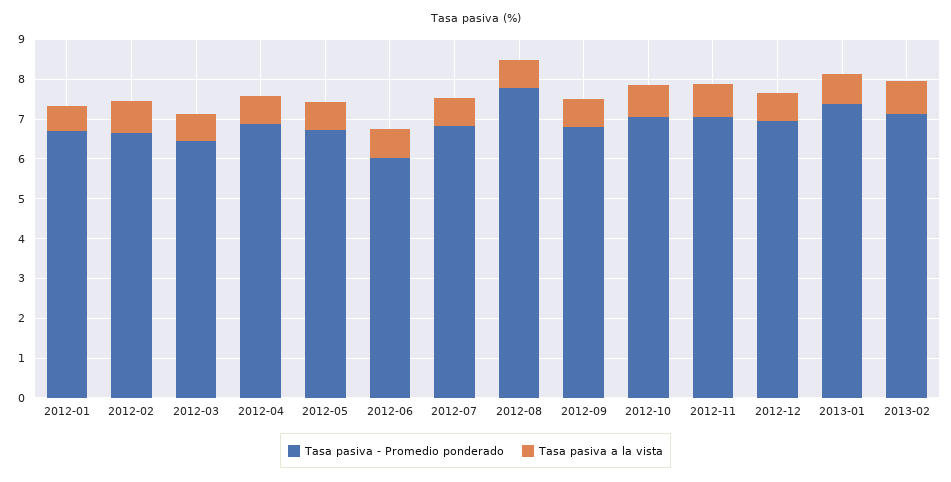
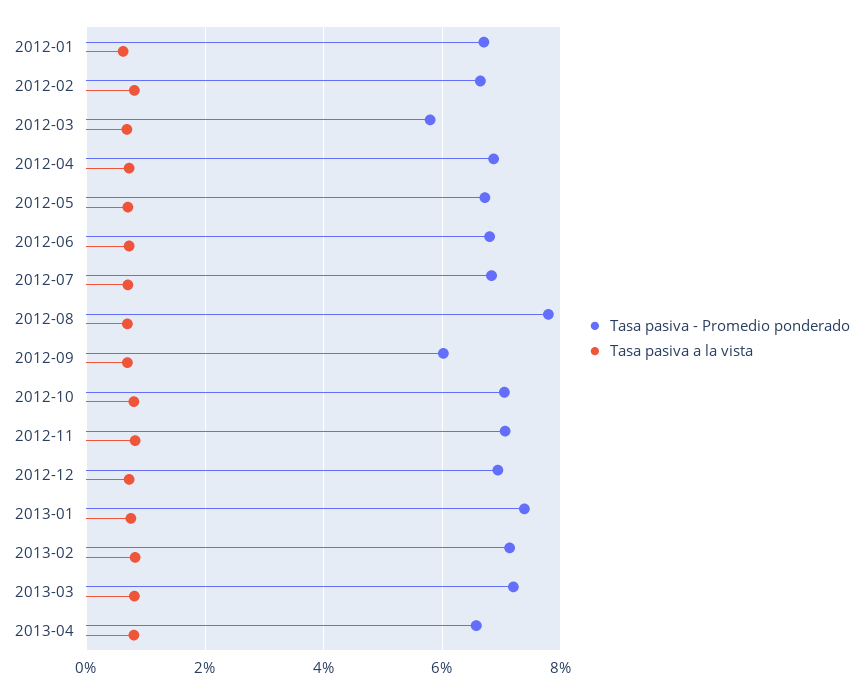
Tasa pasiva - Promedio ponderado, 2012-03: 6.5 -> 5.8
Tasa pasiva - Promedio ponderado, 2012-06: 6 -> 6.8
Tasa pasiva - Promedio ponderado, 2012-09: 6.75 -> 6
Tasa pasiva - Promedio ponderado, 2013-03: none -> 7.2
Tasa pasiva a la vista, 2013-03: none -> 0.8
Tasa pasiva - Promedio ponderado, 2013-04: none -> 6.6
Tasa pasiva a la vista, 2013-04: none -> 0.8

